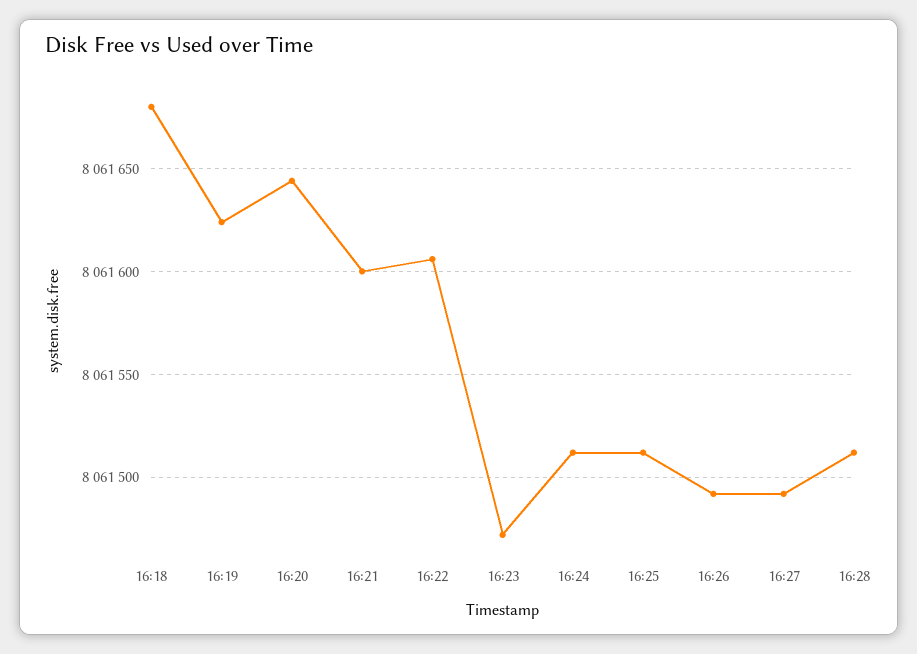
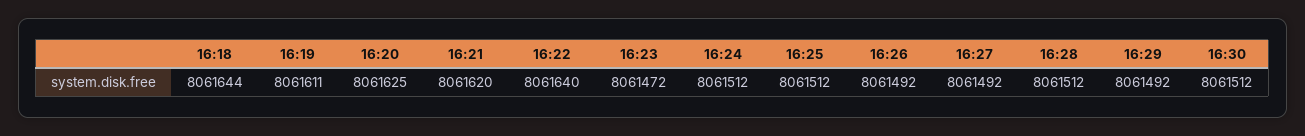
16:18: 8061680 -> 8061644
16:19: 8061625 -> 8061611
16:20: 8061645 -> 8061625
16:21: 8061600 -> 8061620
16:22: 8061605 -> 8061640
16:29: none -> 8061492
16:30: none -> 8061512

